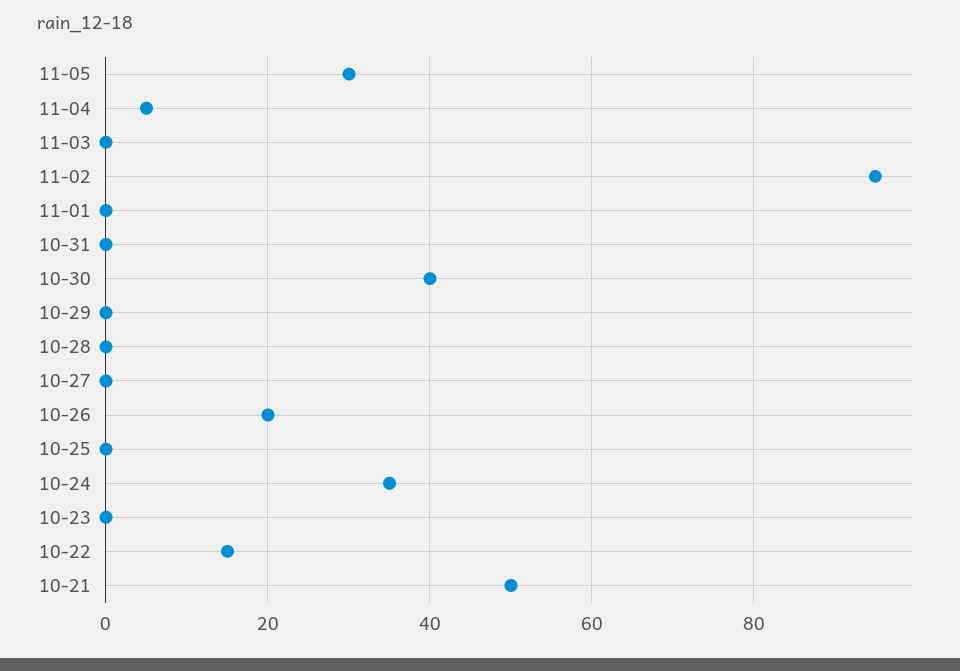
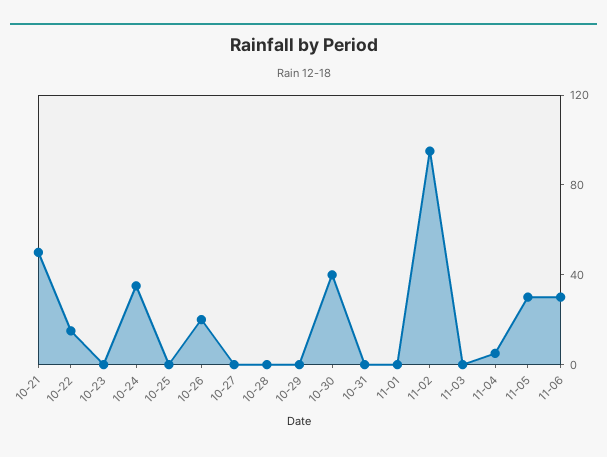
11-06: none -> 30

